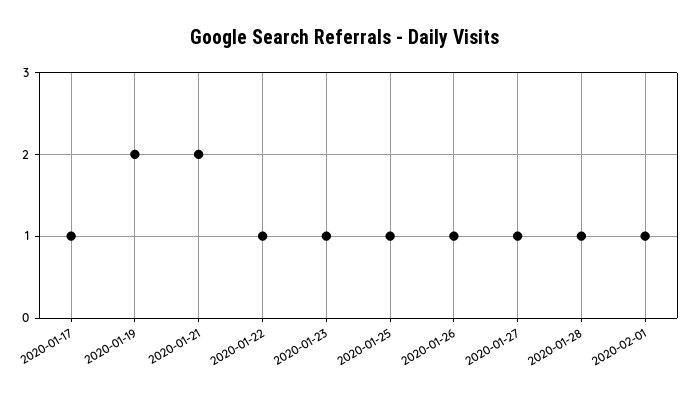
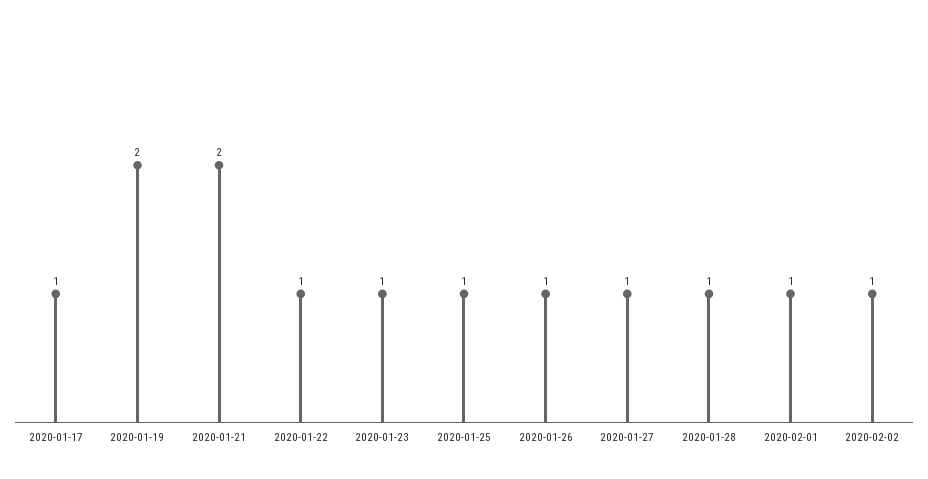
2020-02-02: none -> 1

